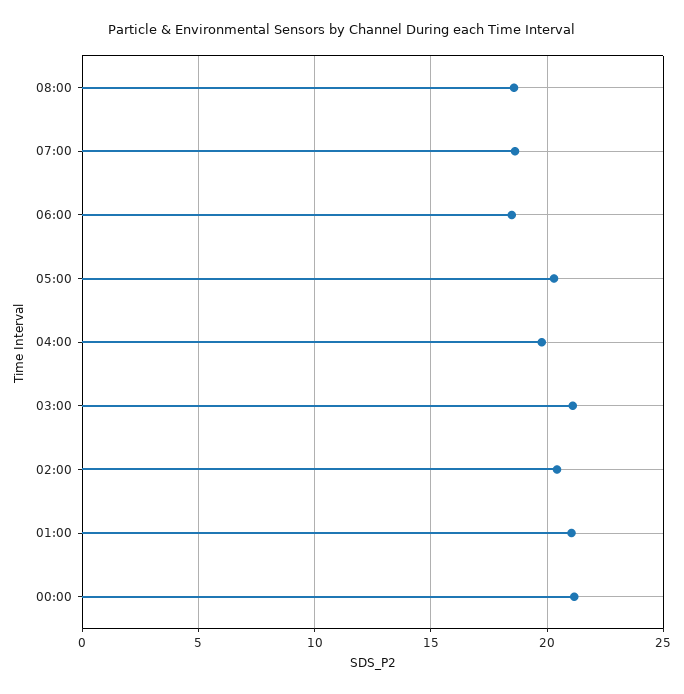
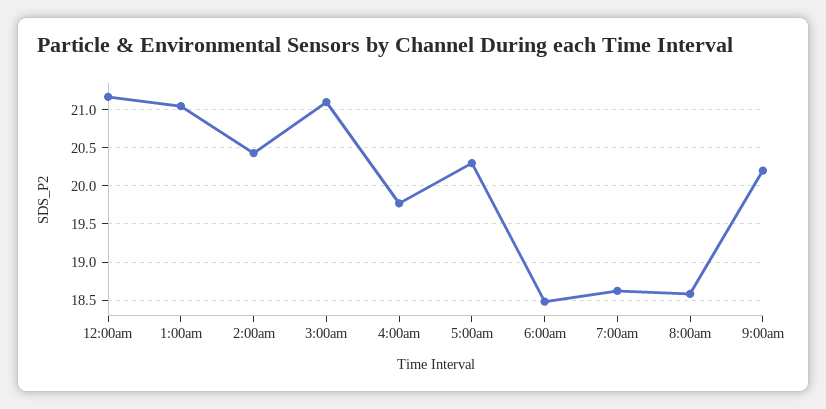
9:00am: none -> 20.2

